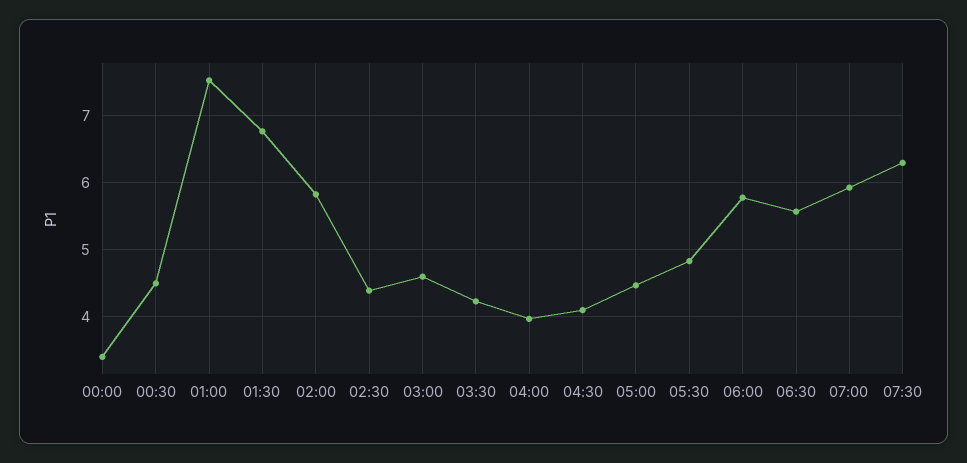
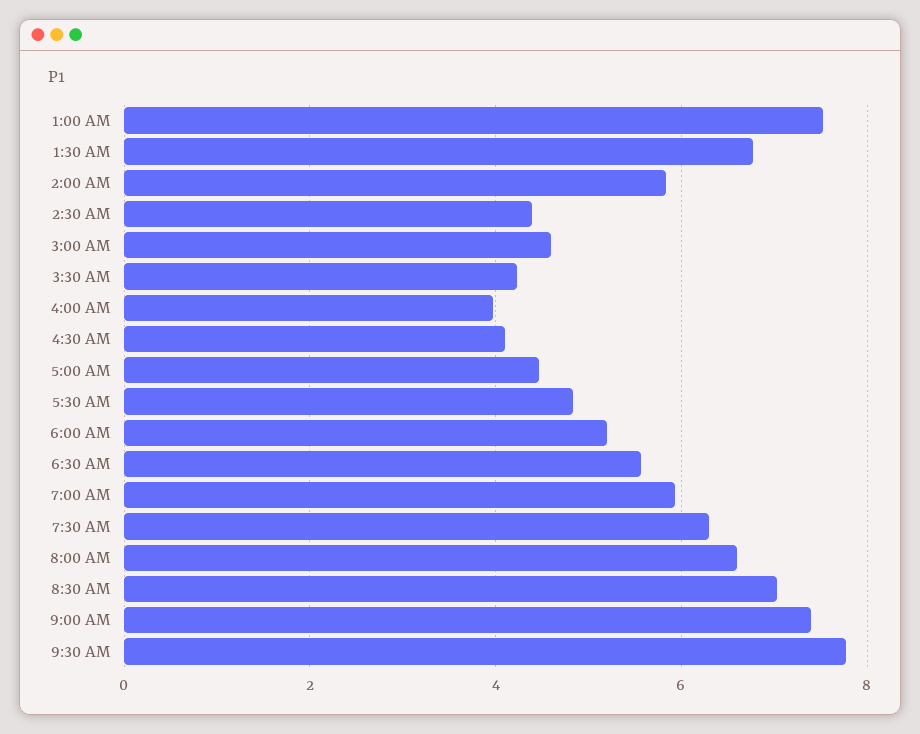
00:00: 3.4 -> none
00:30: 4.5 -> none
06:00: 5.8 -> 5.2
8:00 AM: none -> 6.6
8:30 AM: none -> 7
9:00 AM: none -> 7.4
9:30 AM: none -> 7.8

